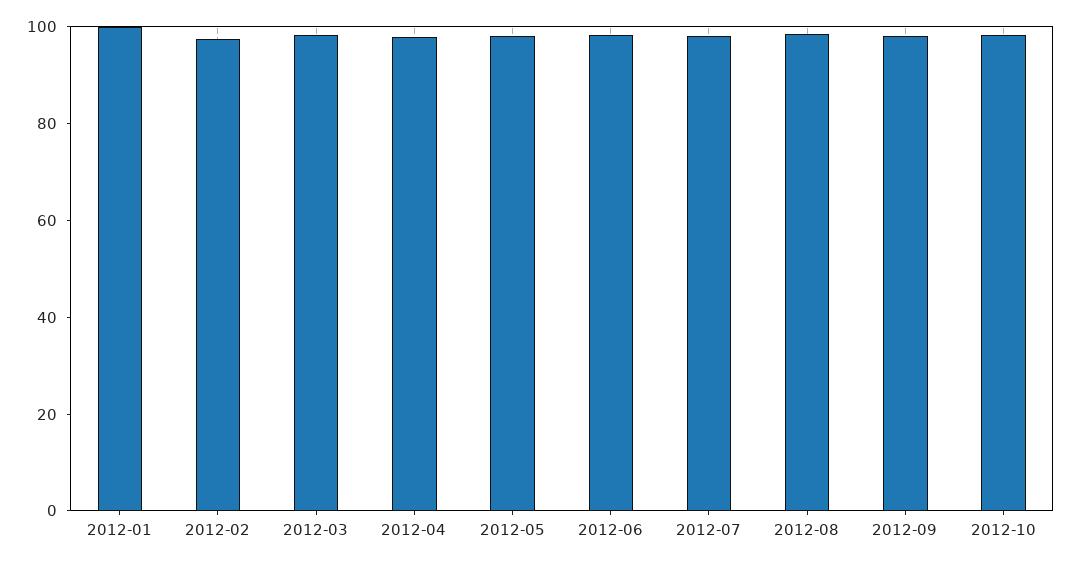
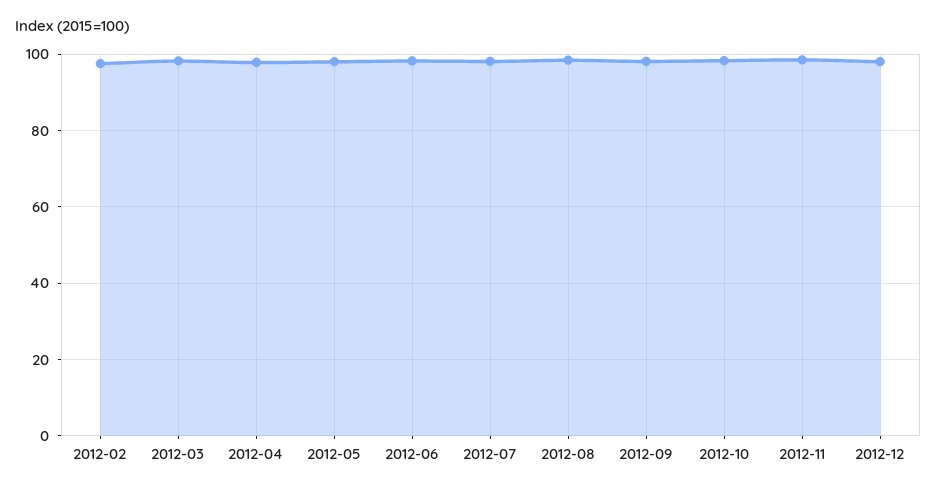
2012-01: 100 -> none
2012-11: none -> 98
2012-12: none -> 98

